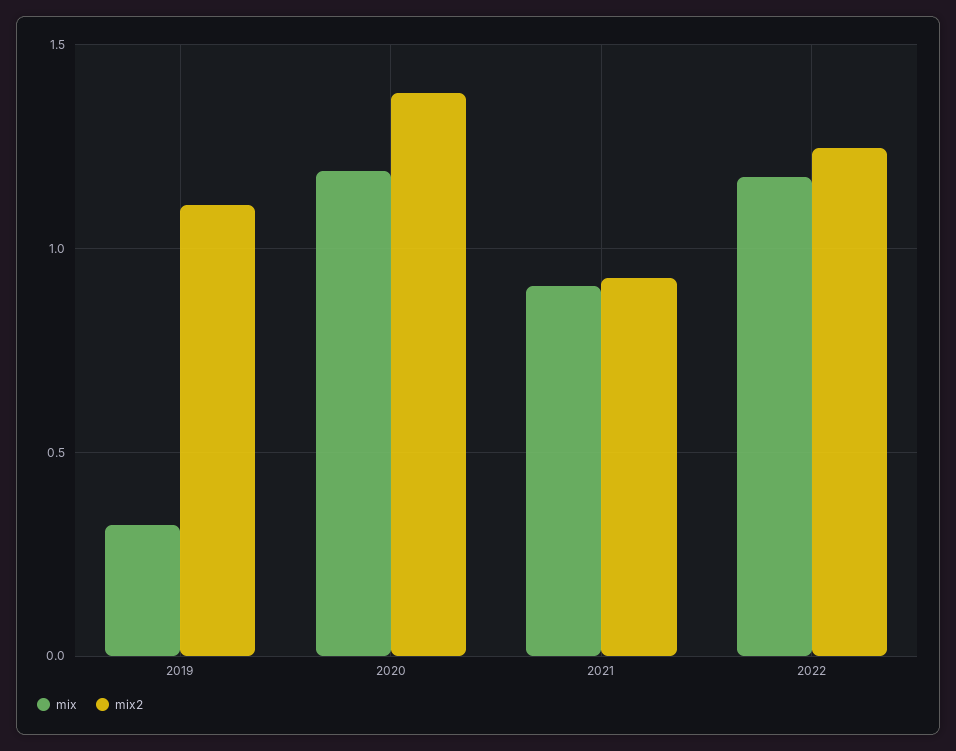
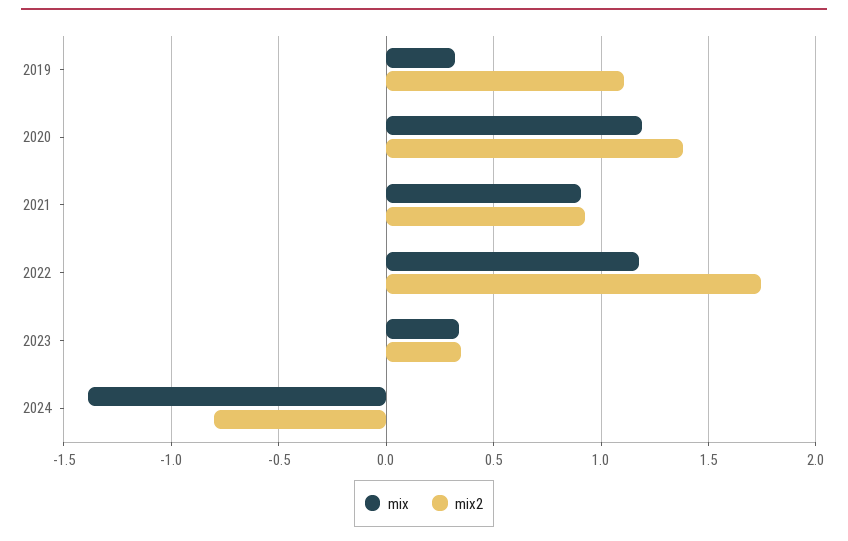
mix2, 2022: 1.25 -> 1.75
mix, 2023: none -> 0.35
mix2, 2023: none -> 0.35
mix, 2024: none -> -1.4
mix2, 2024: none -> -0.8

